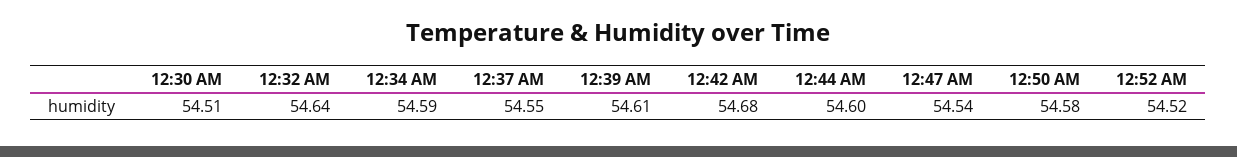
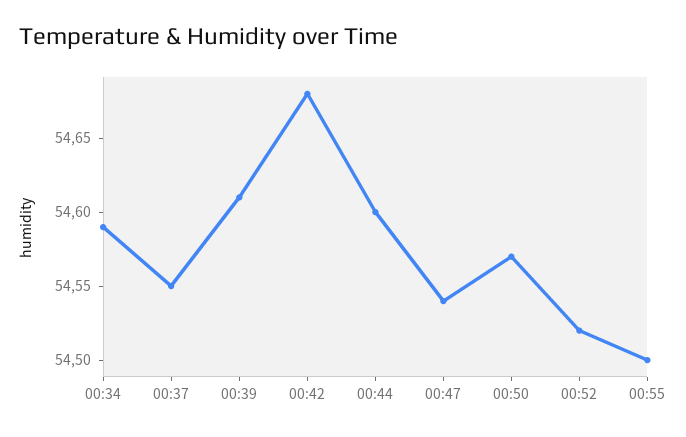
12:30 AM: 54.51 -> none
12:32 AM: 54.64 -> none
12:50 AM: 54.58 -> 54.57
00:55: none -> 54.5

